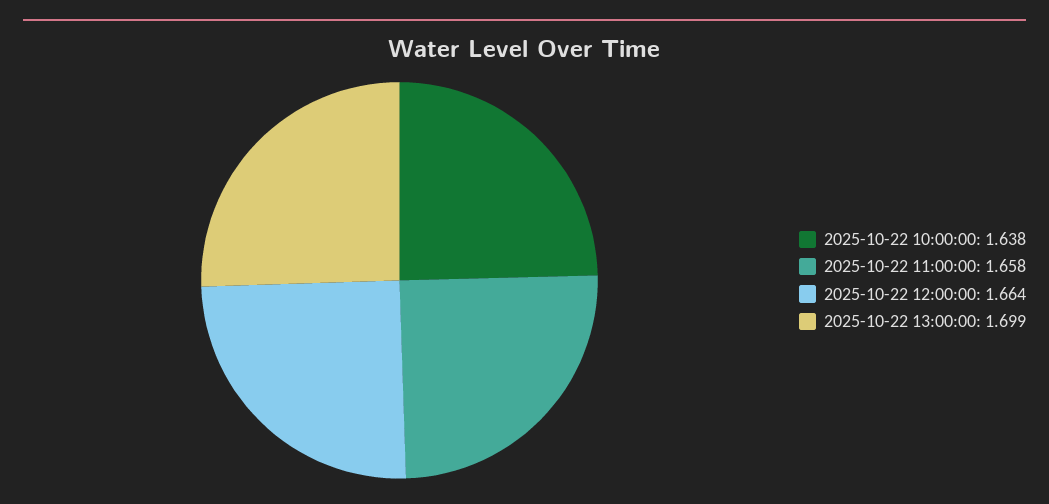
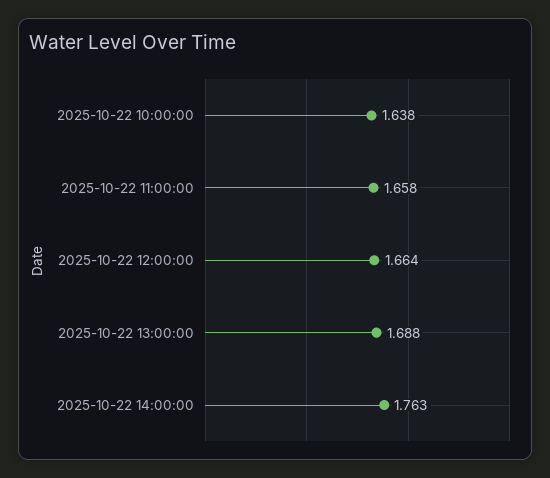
2025-10-22 13:00:00: 1.699 -> 1.688
2025-10-22 14:00:00: none -> 1.763

